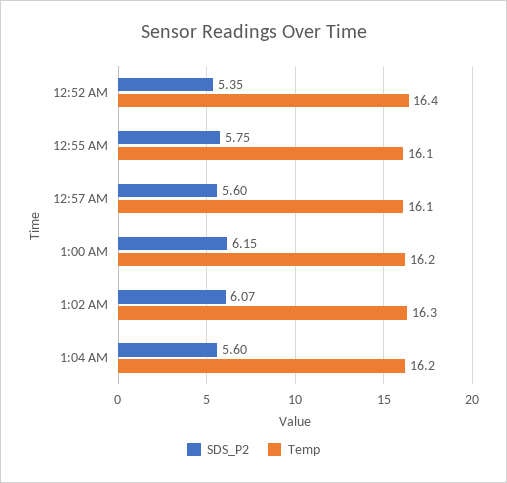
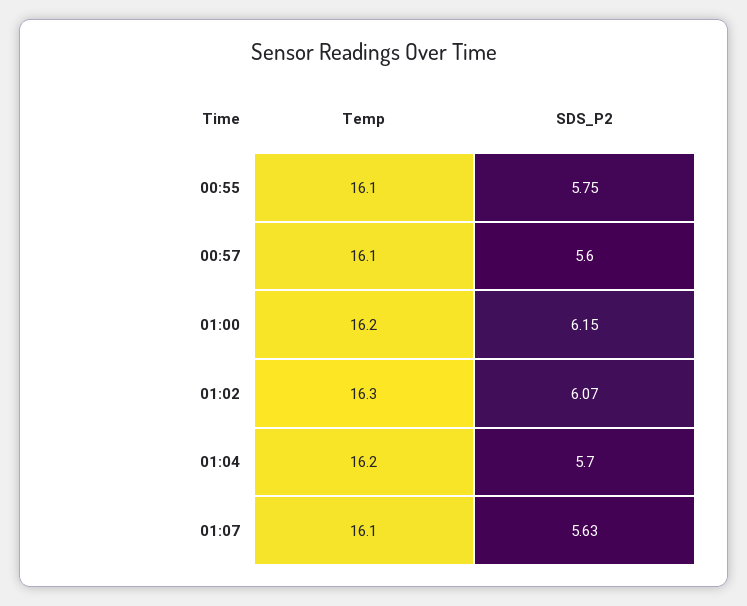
SDS_P2, 12:52 AM: 5.35 -> none
Temp, 12:52 AM: 16.4 -> none
SDS_P2, 1:04 AM: 5.6 -> 5.7
Temp, 01:07: none -> 16.1
SDS_P2, 01:07: none -> 5.63

